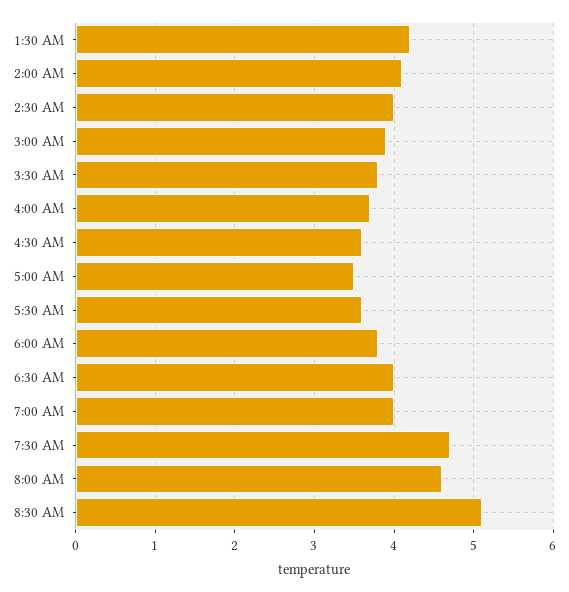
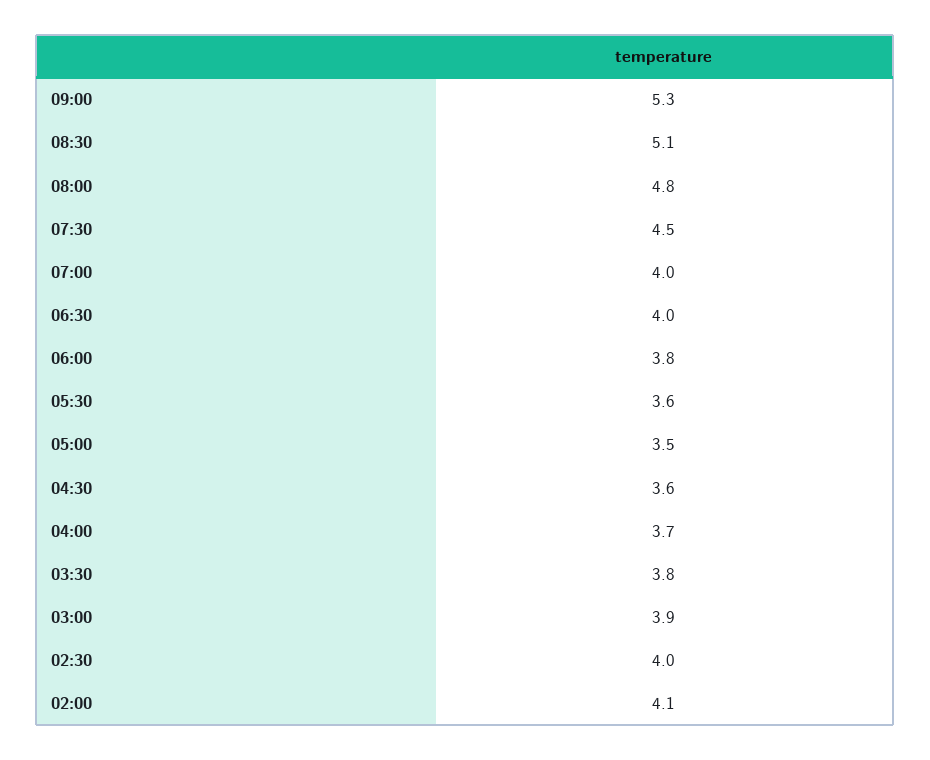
1:30 AM: 4.2 -> none
7:30 AM: 4.7 -> 4.5
8:00 AM: 4.6 -> 4.8
09:00: none -> 5.3

